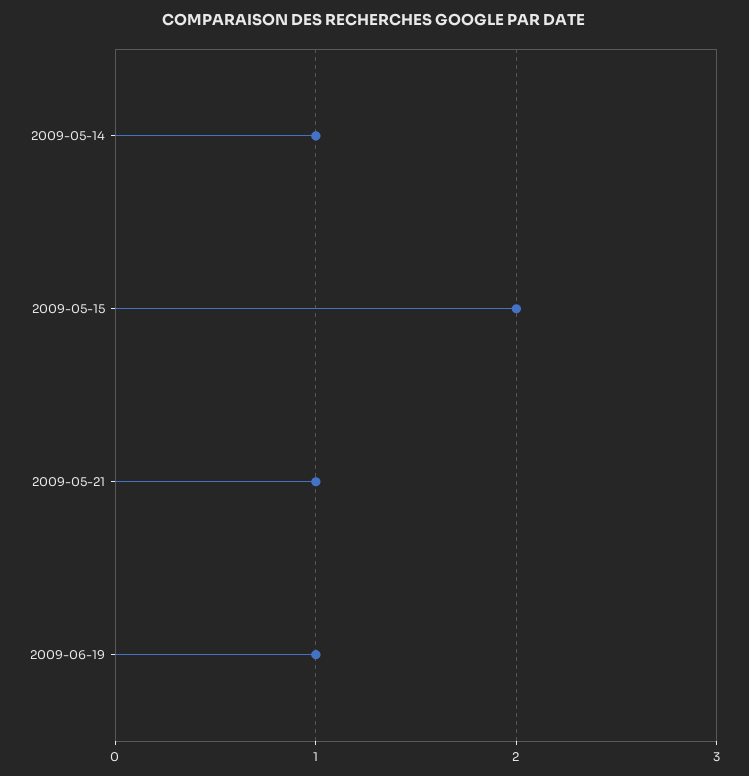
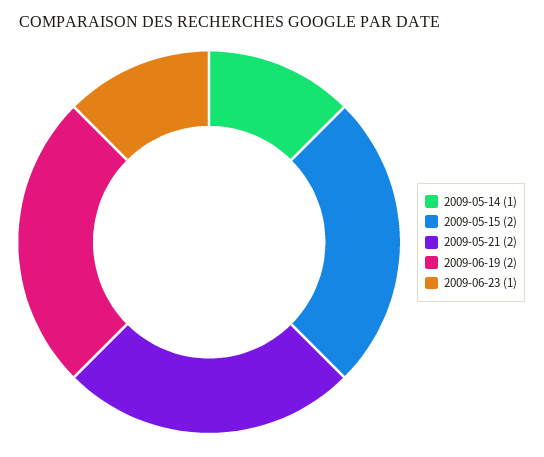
2009-05-21: 1 -> 2
2009-06-19: 1 -> 2
2009-06-23: none -> 1

